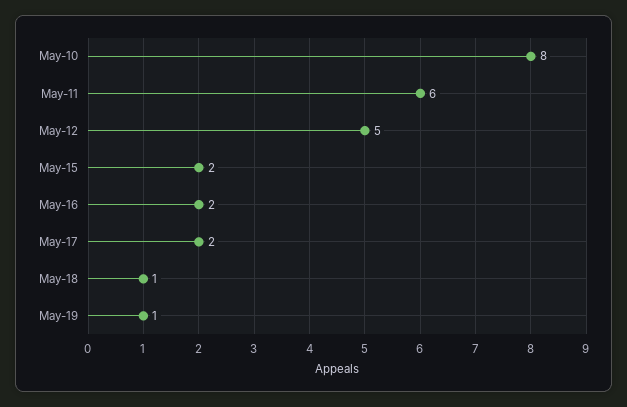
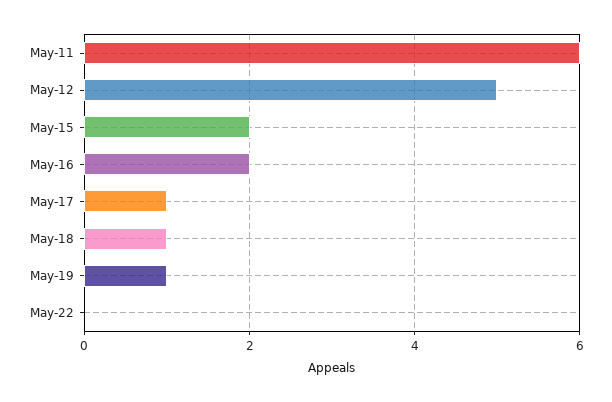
May-10: 8 -> none
May-17: 2 -> 1
May-22: none -> 0

